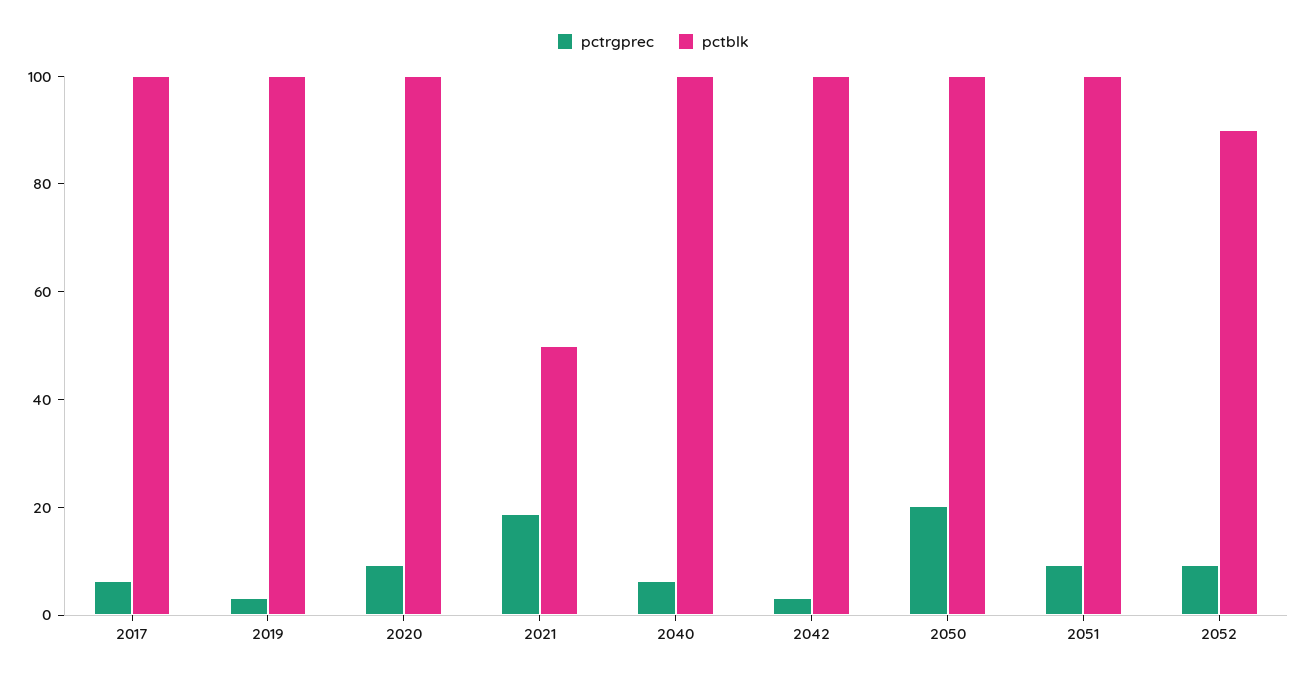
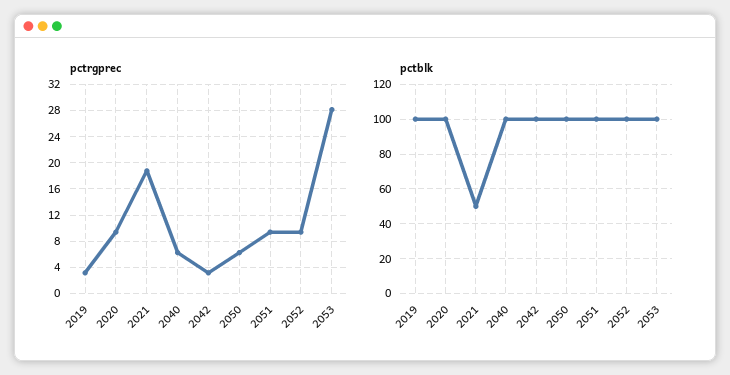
pctrgprec, 2017: 5 -> none
pctblk, 2017: 100 -> none
pctrgprec, 2050: 20 -> 6
pctblk, 2052: 90 -> 100
pctrgprec, 2053: none -> 28
pctblk, 2053: none -> 100

